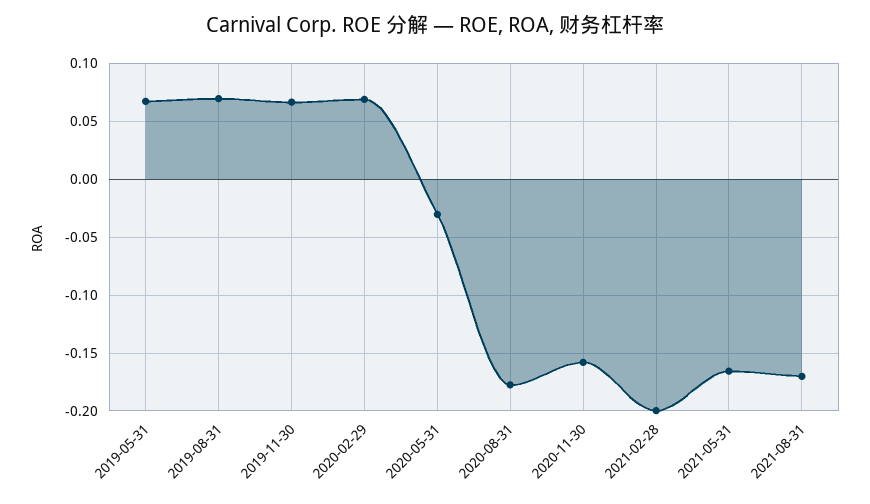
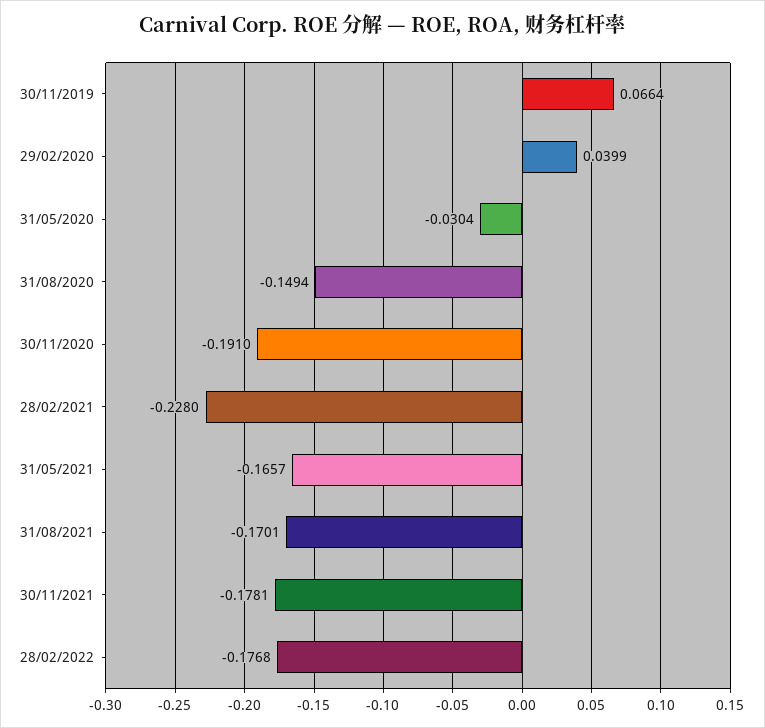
2019-05-31: 0.07 -> none
2019-08-31: 0.07 -> none
2020-02-29: 0.07 -> 0.0399
2020-08-31: -0.18 -> -0.1494
2020-11-30: -0.16 -> -0.191
2021-02-28: -0.2 -> -0.228
30/11/2021: none -> -0.1781
28/02/2022: none -> -0.1768

